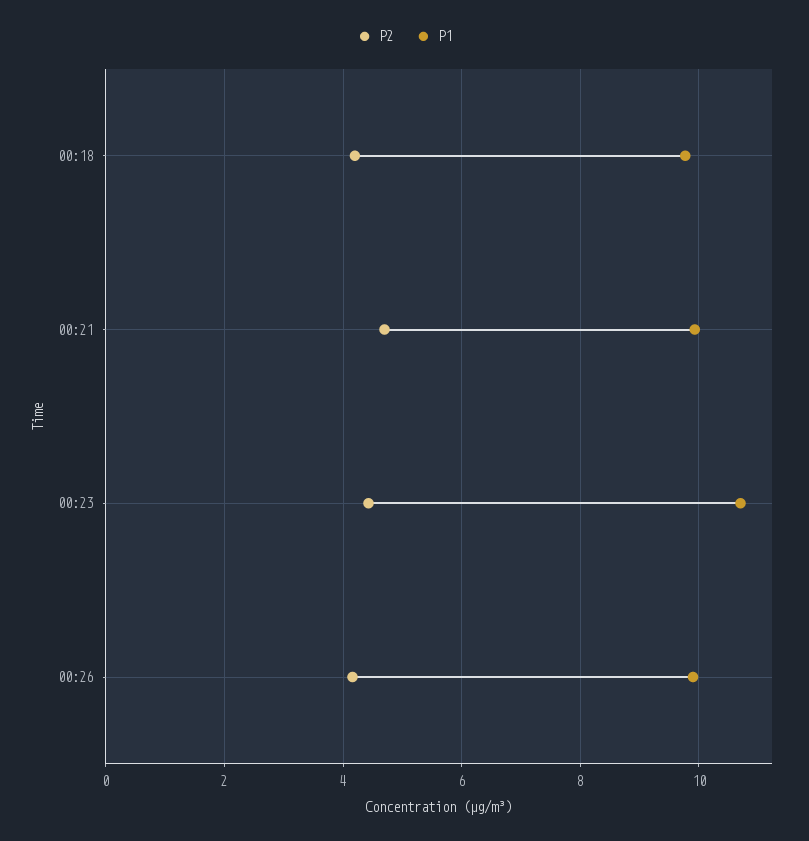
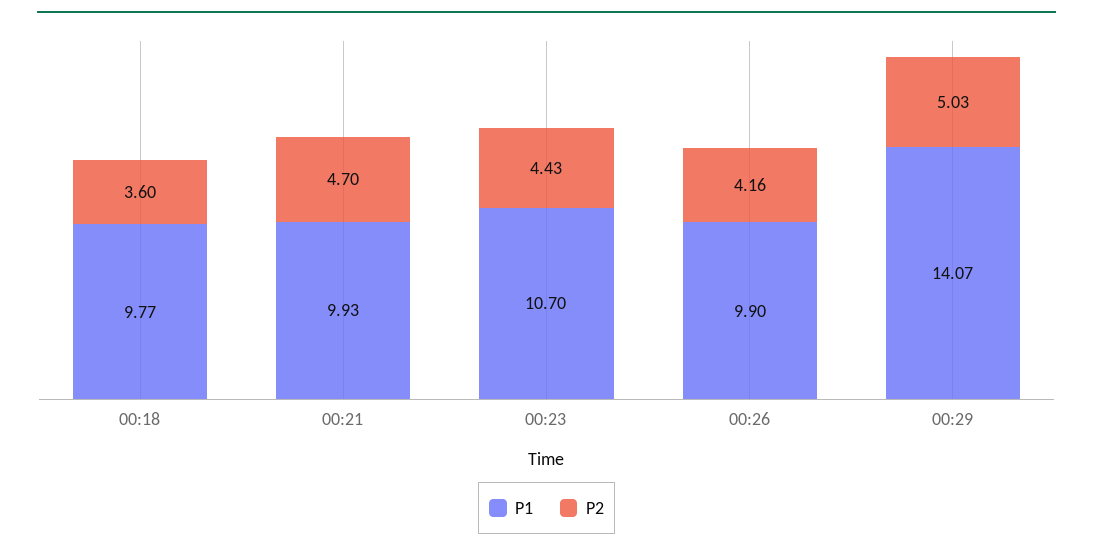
P2, 00:18: 4.2 -> 3.6
P1, 00:29: none -> 14.07
P2, 00:29: none -> 5.03

